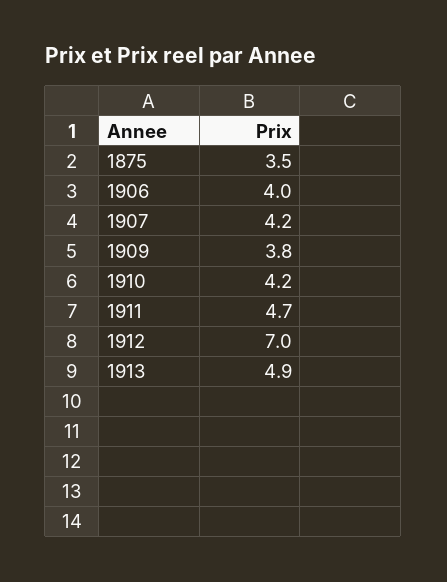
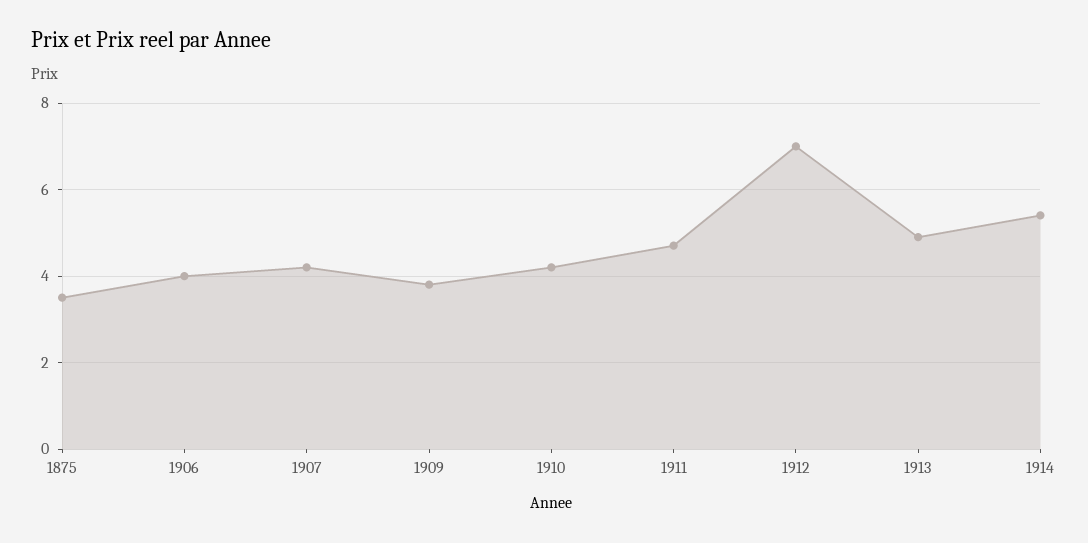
1914: none -> 5.5

